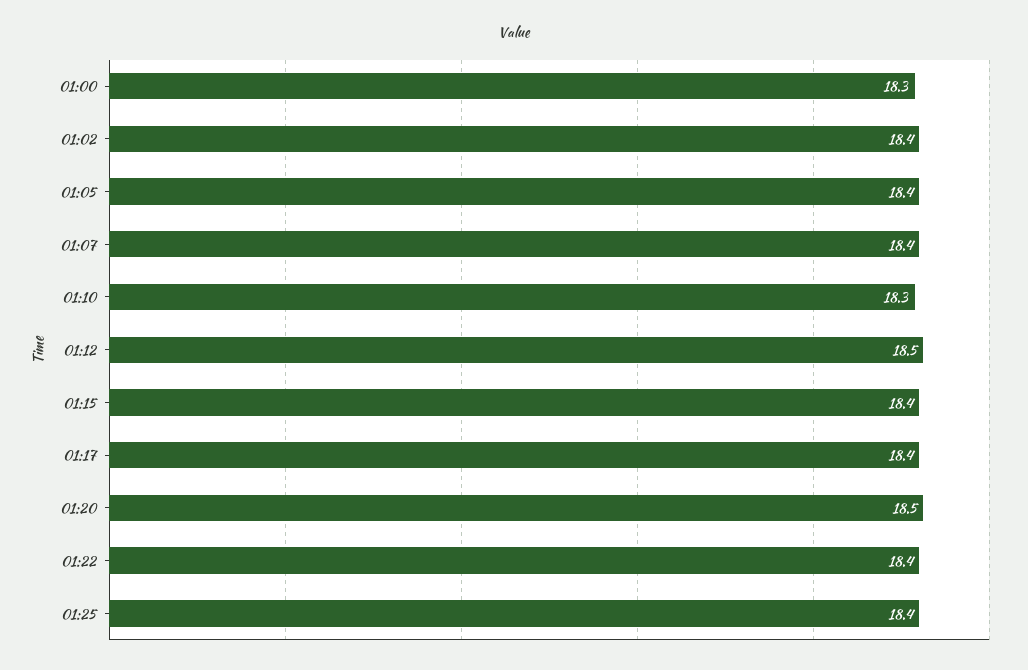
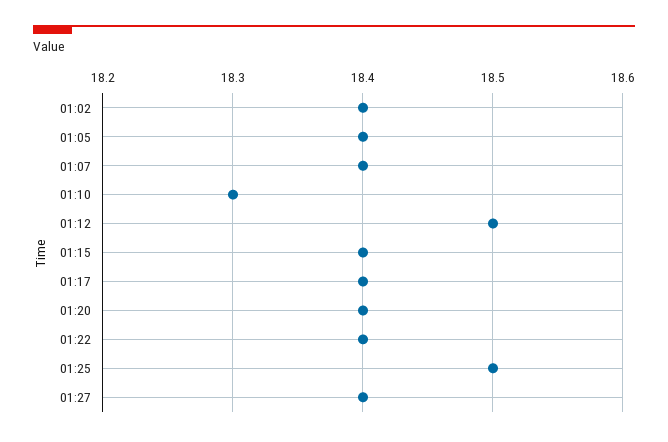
01:00: 18.3 -> none
01:20: 18.5 -> 18.4
01:25: 18.4 -> 18.5
01:27: none -> 18.4

